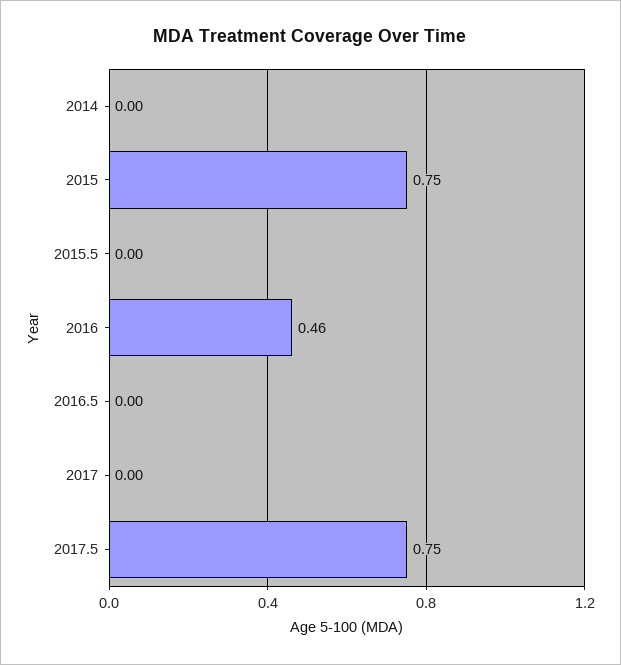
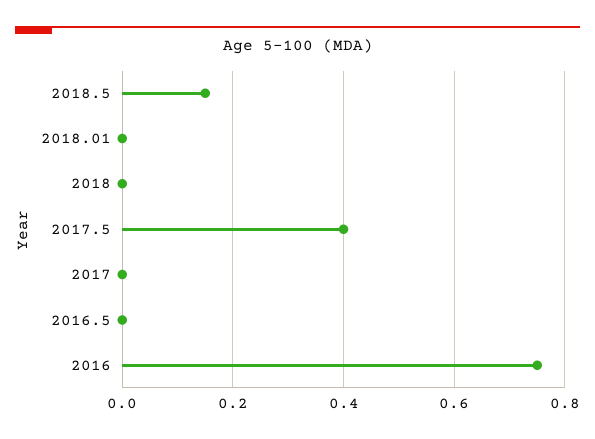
2014: 0 -> none
2015: 0.75 -> none
2015.5: 0 -> none
2016: 0.46 -> 0.75
2017.5: 0.75 -> 0.4
2018.5: none -> 0.15
2018.01: none -> 0
2018: none -> 0

